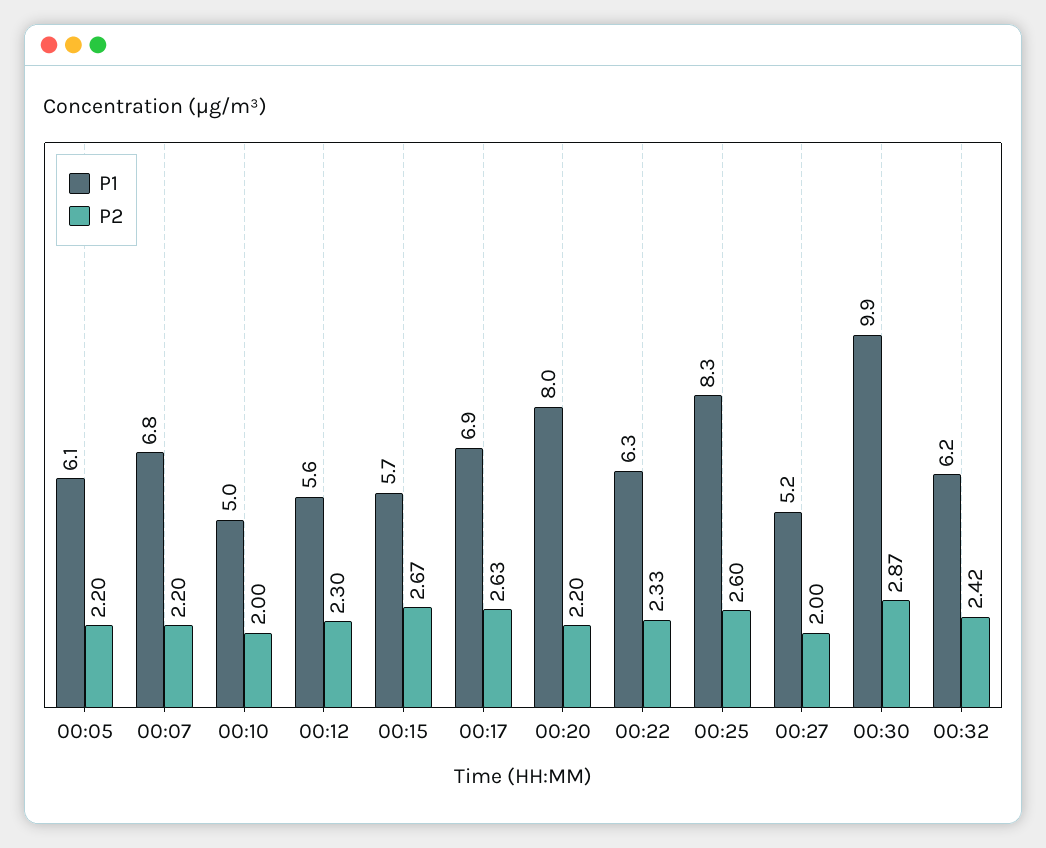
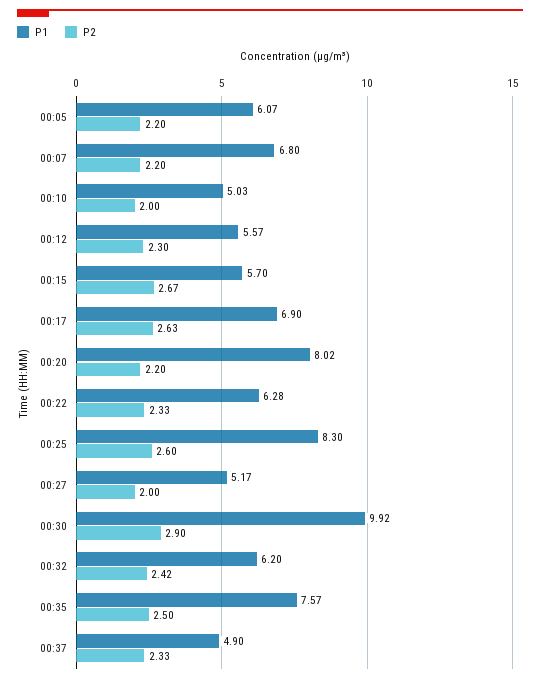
P2, 00:30: 2.87 -> 2.9
P1, 00:35: none -> 7.57
P2, 00:35: none -> 2.5
P1, 00:37: none -> 4.9
P2, 00:37: none -> 2.33

